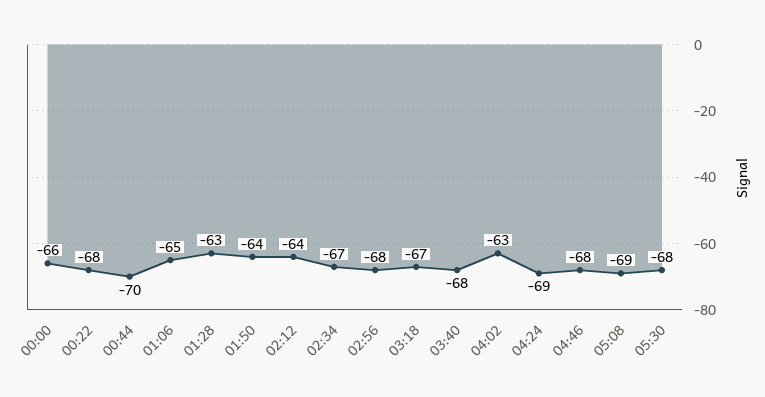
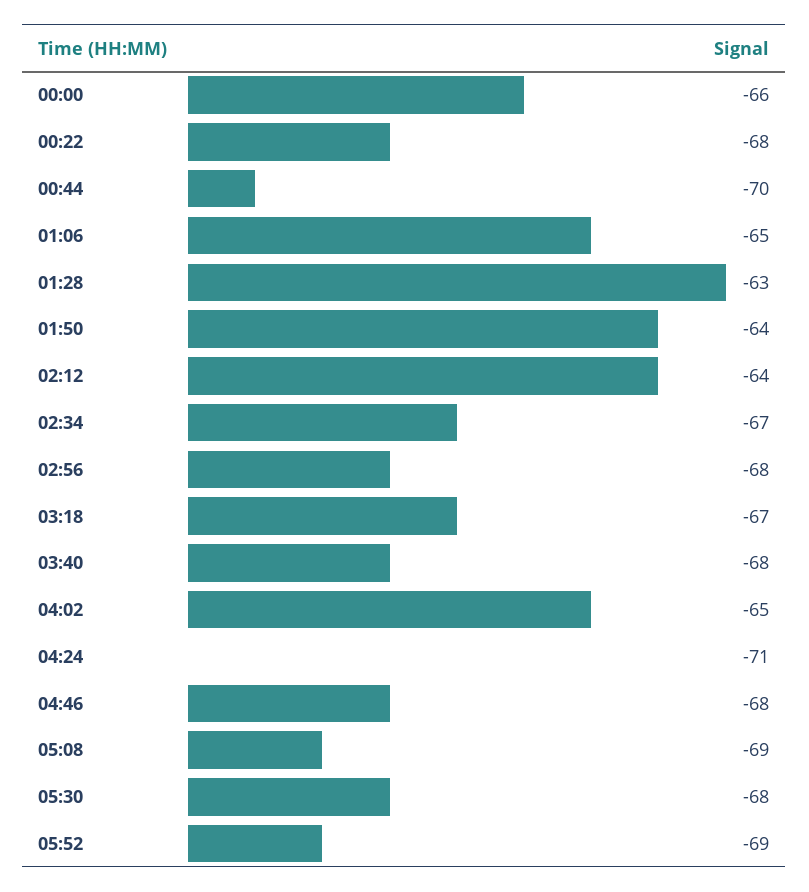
04:02: -63 -> -65
04:24: -69 -> -71
05:52: none -> -69

